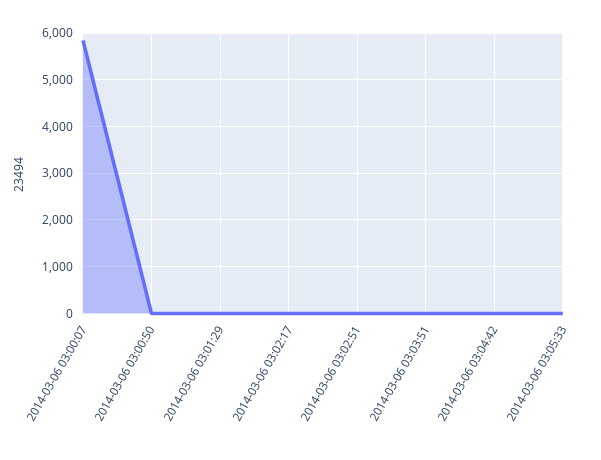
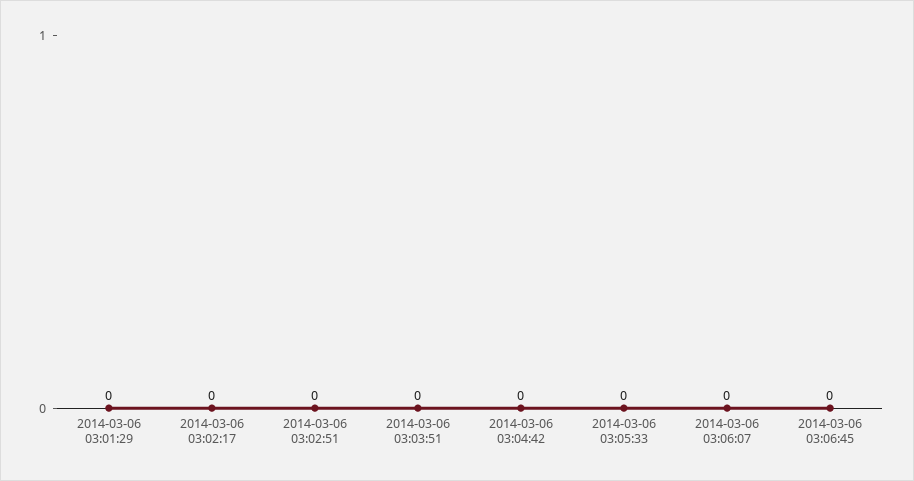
2014-03-06 03:00:07: 5800 -> none
2014-03-06 03:00:50: 0 -> none
2014-03-06 03:06:07: none -> 0
2014-03-06 03:06:45: none -> 0

